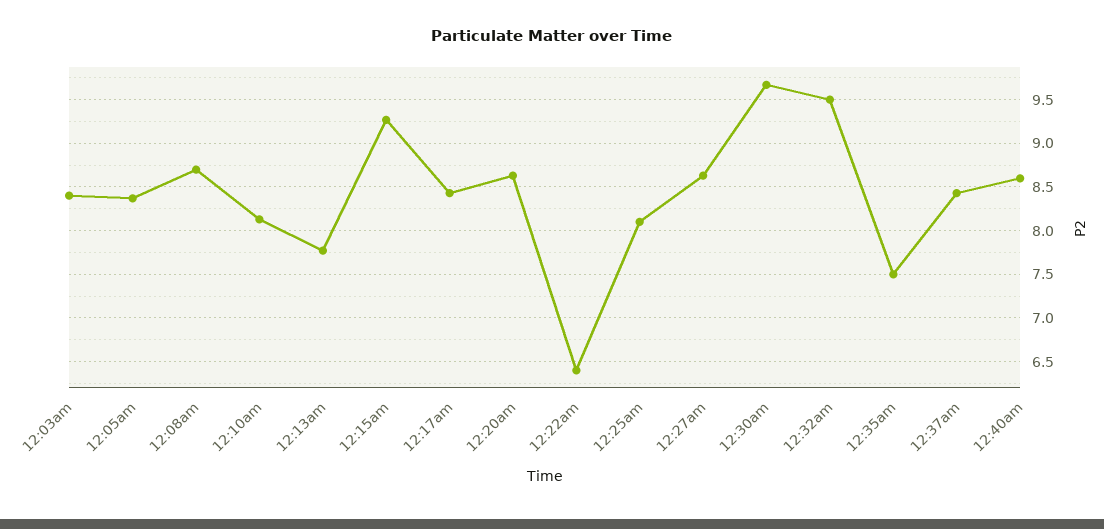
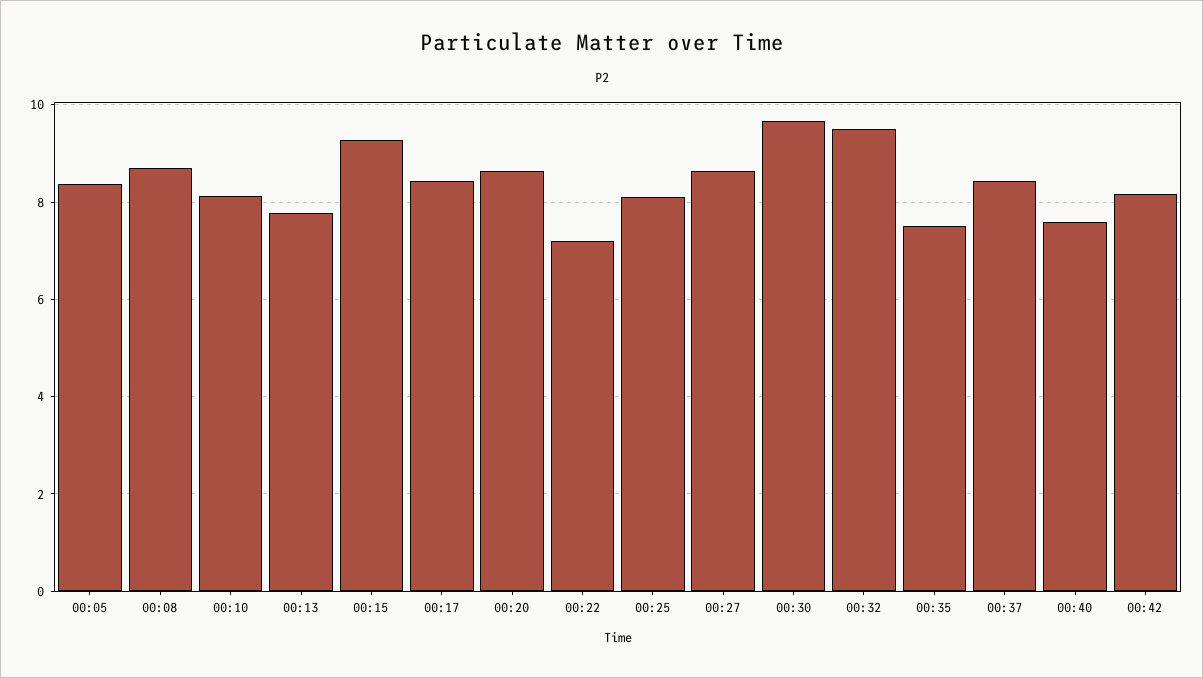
12:03am: 8.4 -> none
12:22am: 6.4 -> 7.2
12:40am: 8.6 -> 7.6
00:42: none -> 8.2

